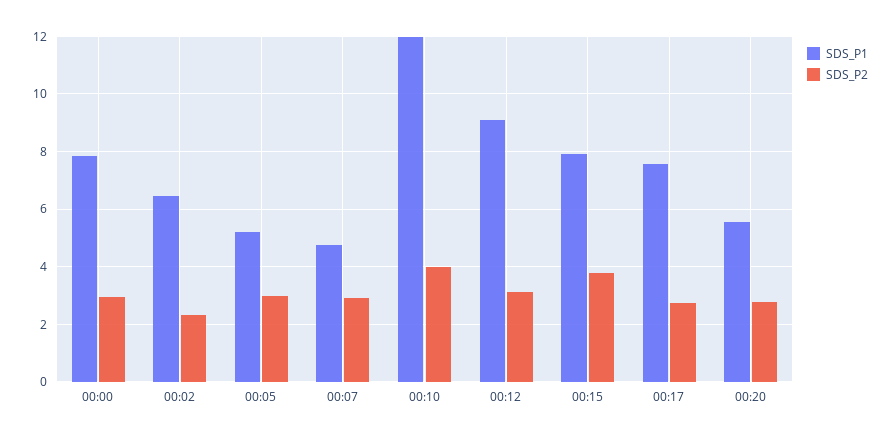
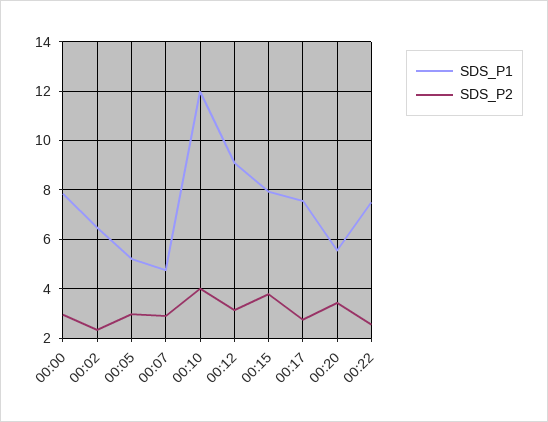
SDS_P2, 00:20: 2.75 -> 3.5
SDS_P1, 00:22: none -> 7.5
SDS_P2, 00:22: none -> 2.5

